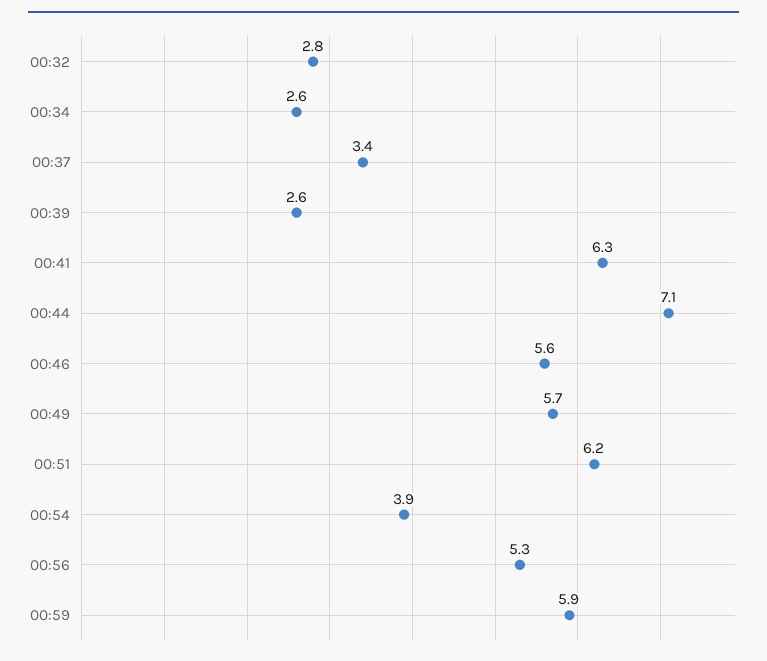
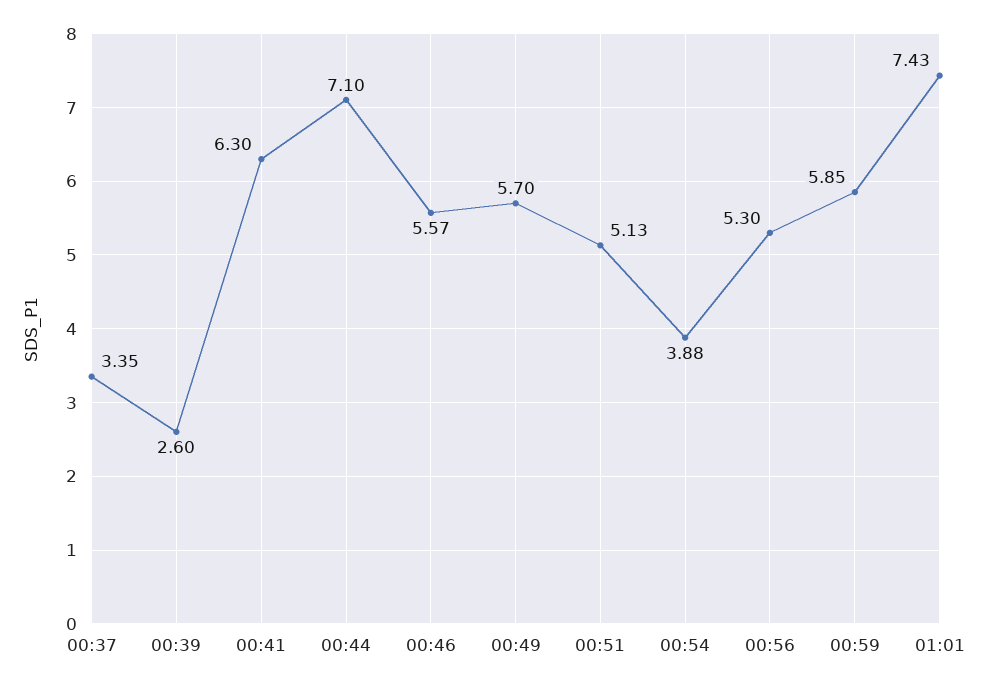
00:32: 2.8 -> none
00:34: 2.6 -> none
00:51: 6.2 -> 5.13
01:01: none -> 7.43

